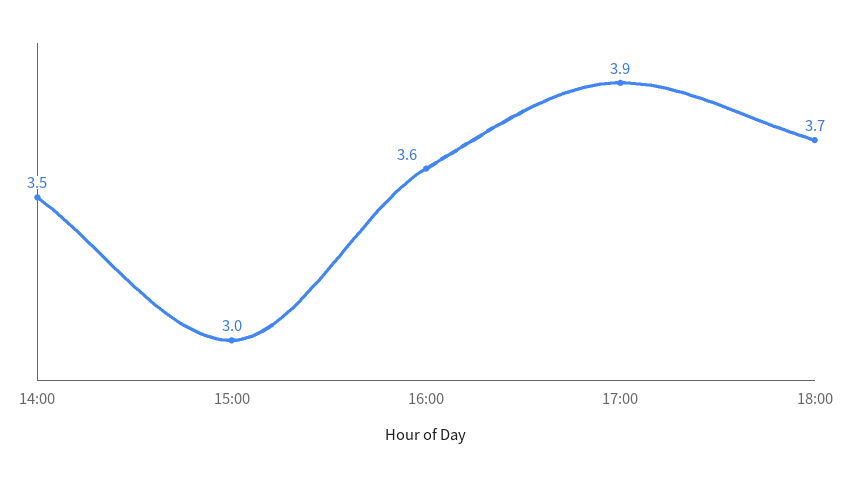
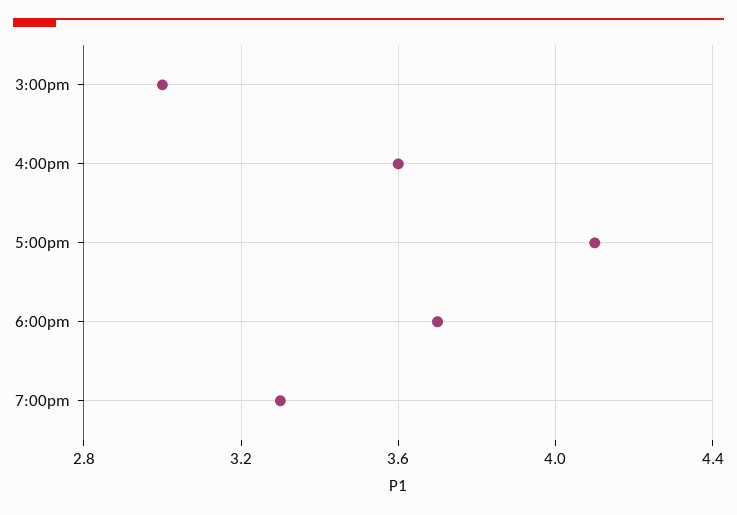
14:00: 3.5 -> none
17:00: 3.9 -> 4.1
7:00pm: none -> 3.3

